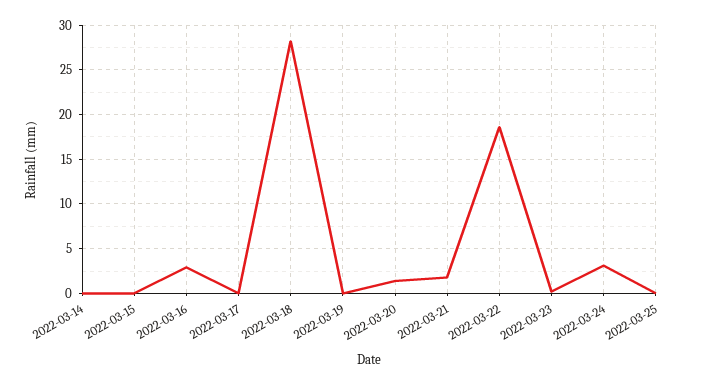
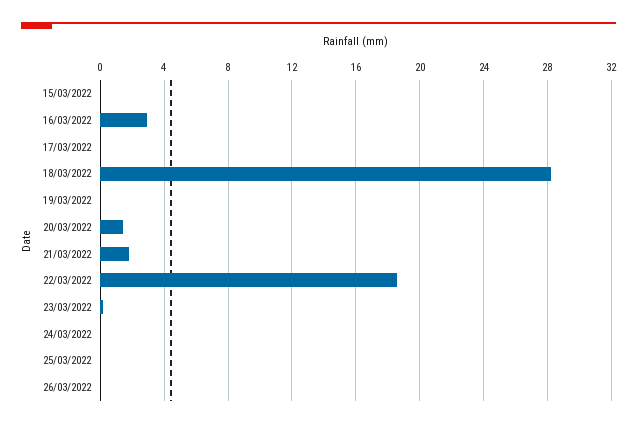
2022-03-14: 0 -> none
2022-03-24: 3 -> 0
26/03/2022: none -> 0

